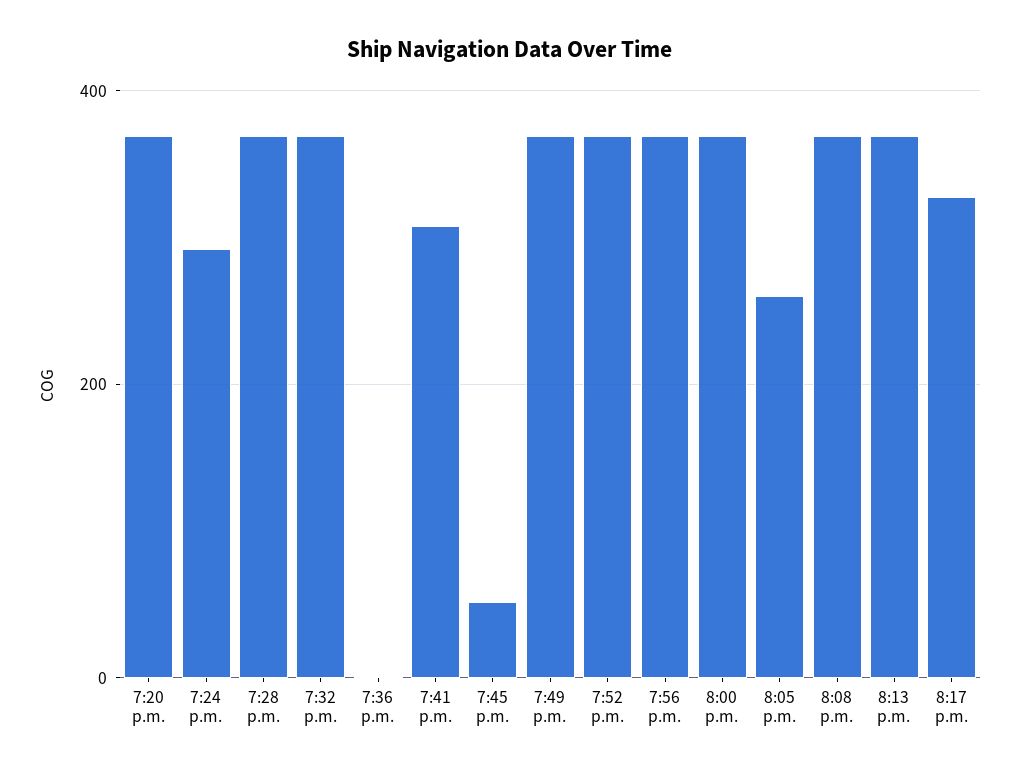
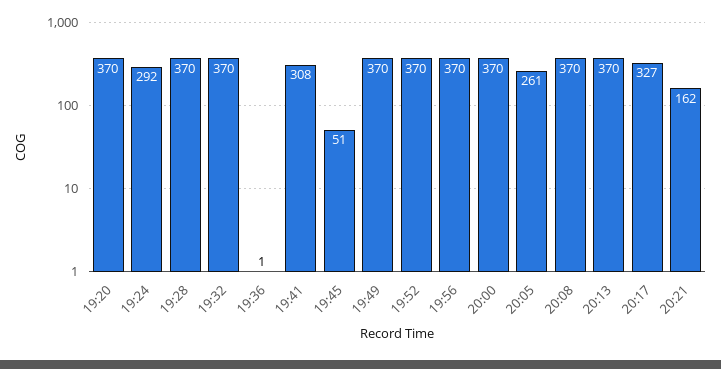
20:21: none -> 162

